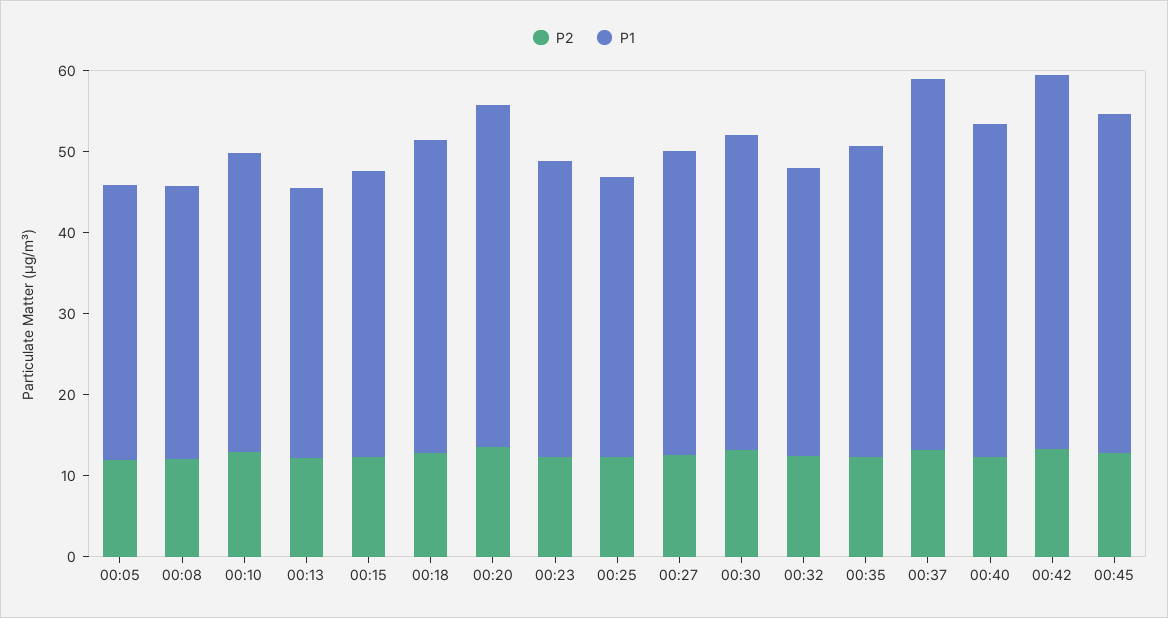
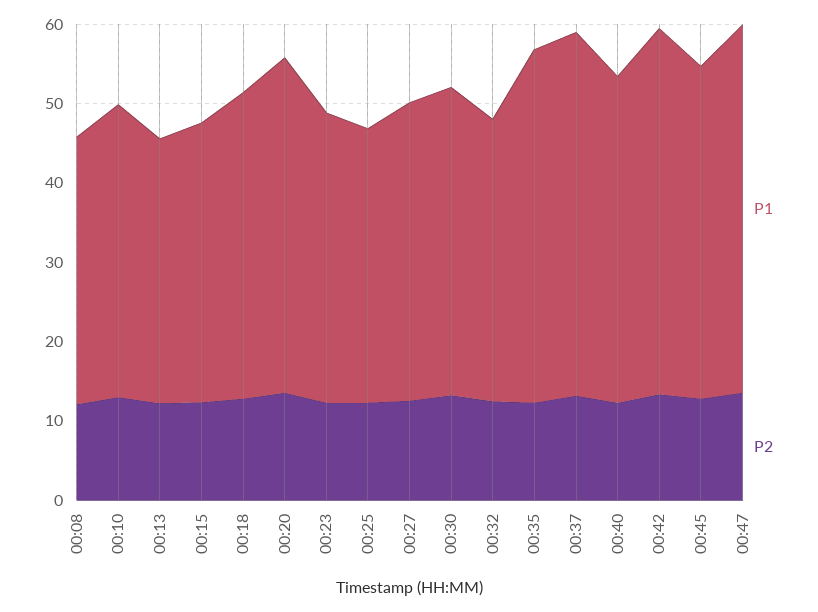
P2, 00:05: 12 -> none
P1, 00:05: 34 -> none
P1, 00:35: 38 -> 44
P1, 00:47: none -> 46
P2, 00:47: none -> 14

